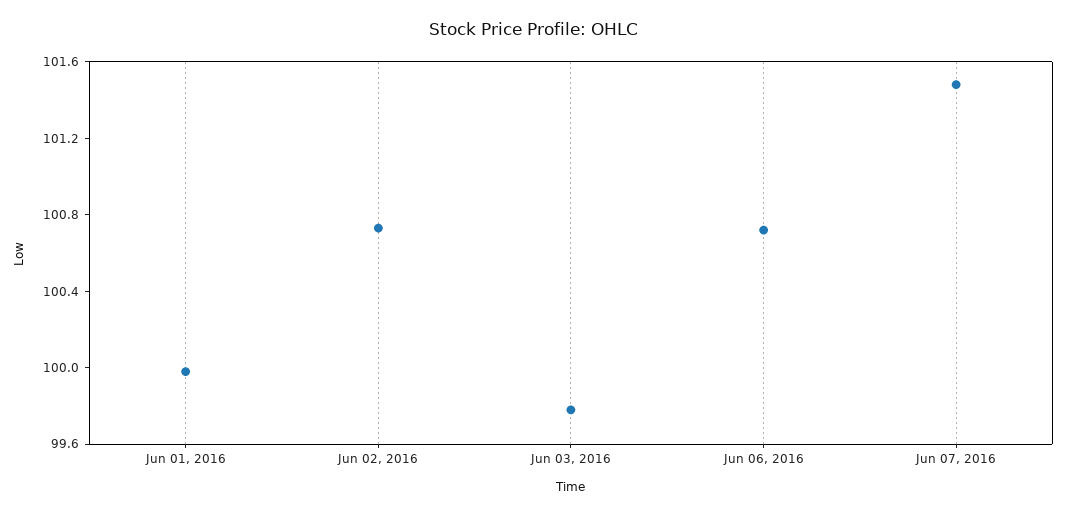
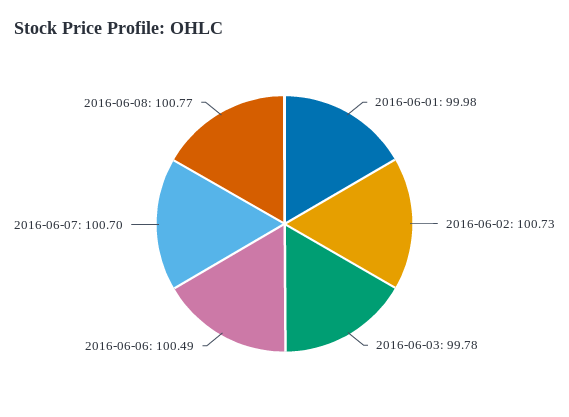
Jun 06, 2016: 100.7 -> 100.49
Jun 07, 2016: 101.5 -> 100.7
2016-06-08: none -> 100.77

